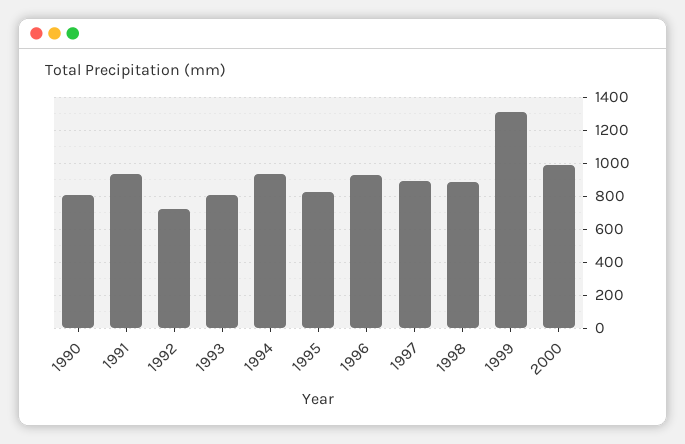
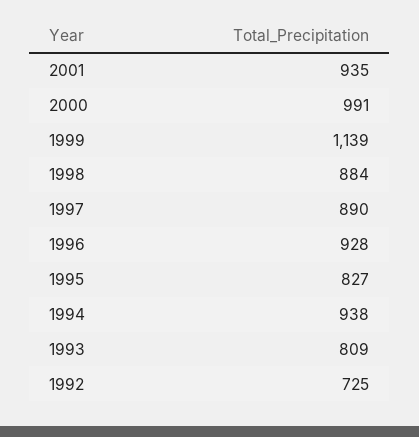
1990: 800 -> none
1991: 950 -> none
1999: 1300 -> 1139
2001: none -> 935

